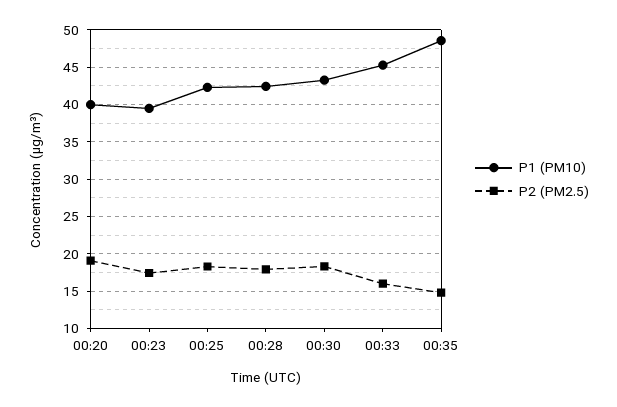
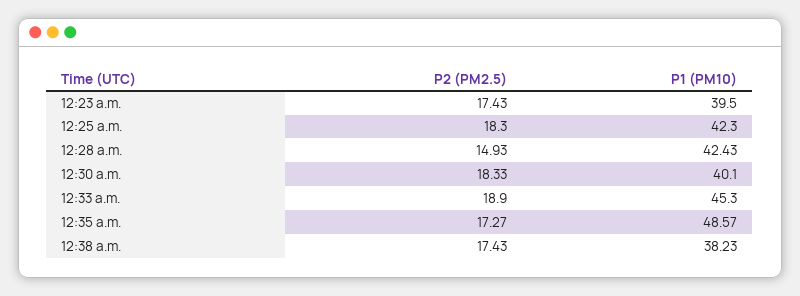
P1 (PM10), 00:20: 40 -> none
P2 (PM2.5), 00:20: 19 -> none
P2 (PM2.5), 00:28: 18 -> 14.93
P1 (PM10), 00:30: 43 -> 40.1
P2 (PM2.5), 00:33: 16 -> 18.9
P2 (PM2.5), 00:35: 15 -> 17.27
P2 (PM2.5), 12:38 a.m.: none -> 17.43
P1 (PM10), 12:38 a.m.: none -> 38.23

